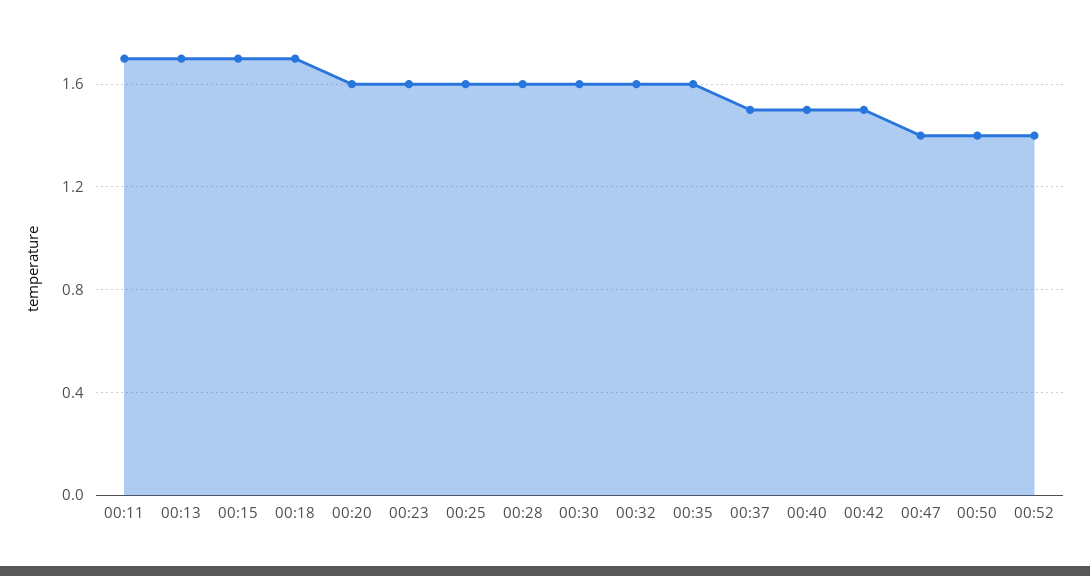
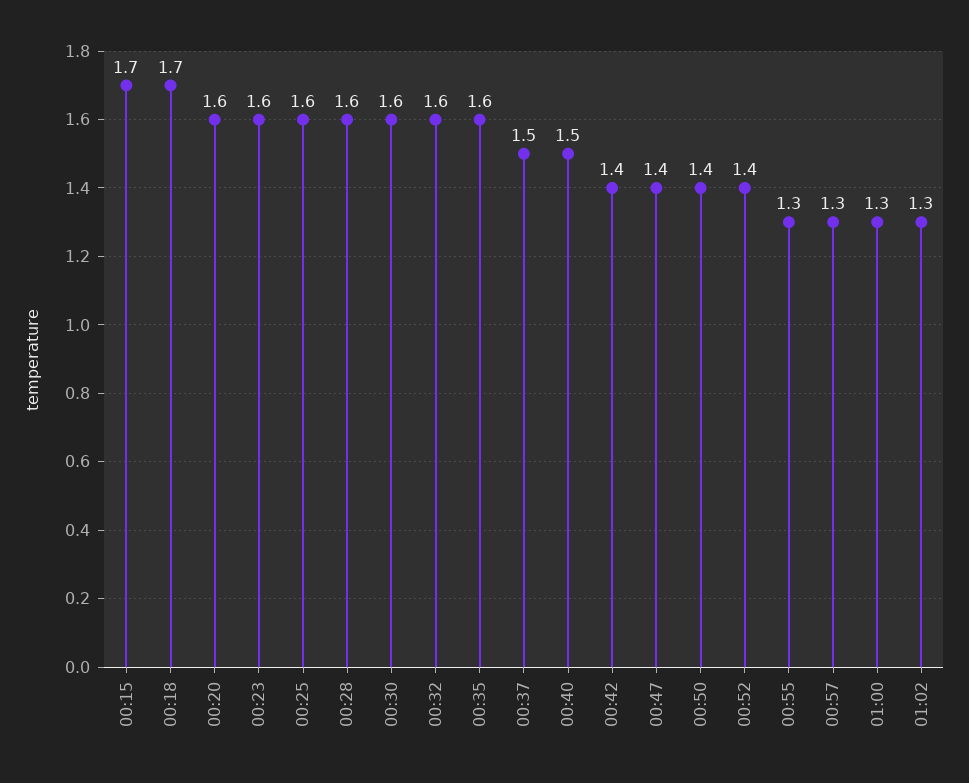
00:11: 1.7 -> none
00:13: 1.7 -> none
00:42: 1.5 -> 1.4
00:55: none -> 1.3
00:57: none -> 1.3
01:00: none -> 1.3
01:02: none -> 1.3

